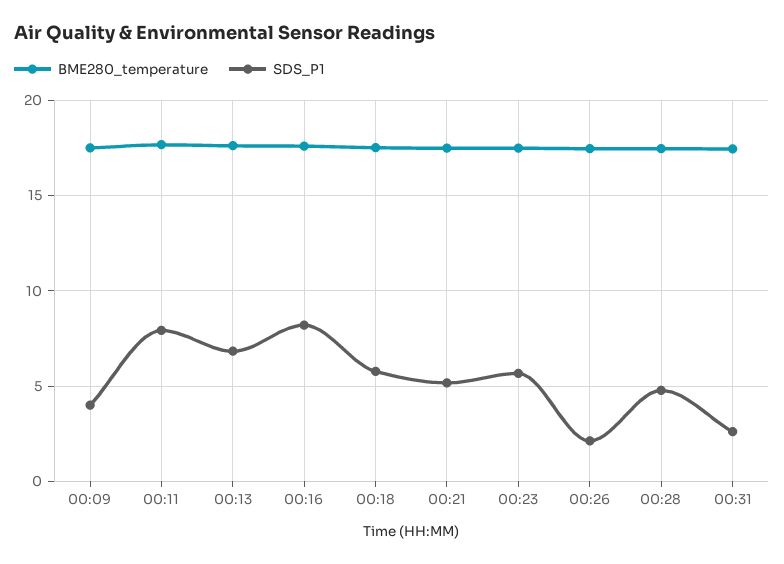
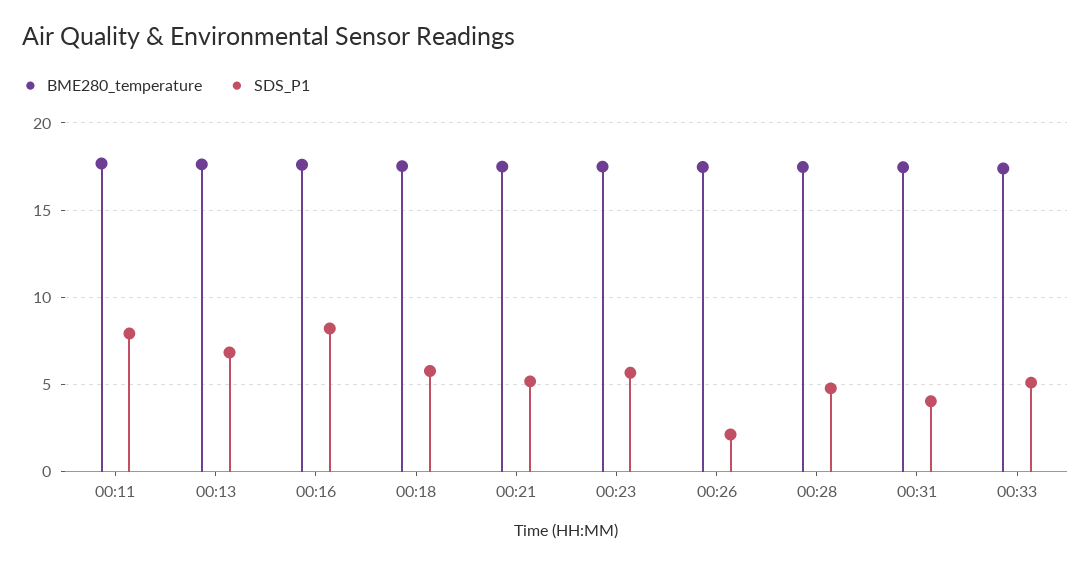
BME280_temperature, 00:09: 17.5 -> none
SDS_P1, 00:09: 4 -> none
SDS_P1, 00:31: 2.5 -> 4
BME280_temperature, 00:33: none -> 17.5
SDS_P1, 00:33: none -> 5

